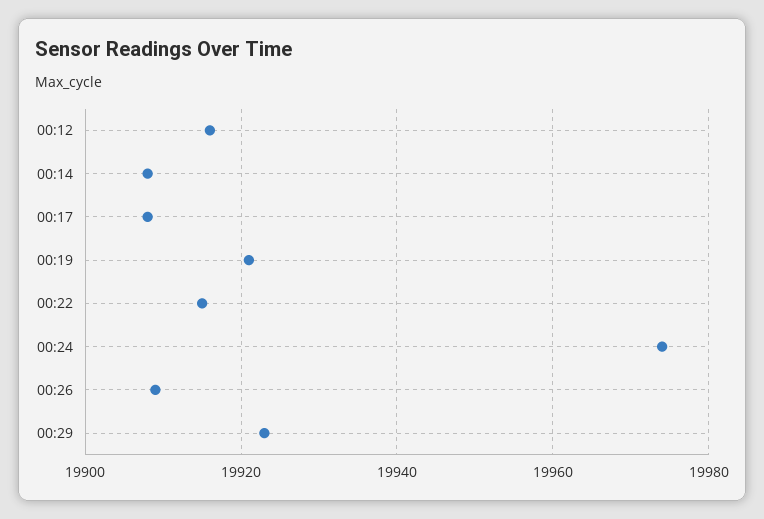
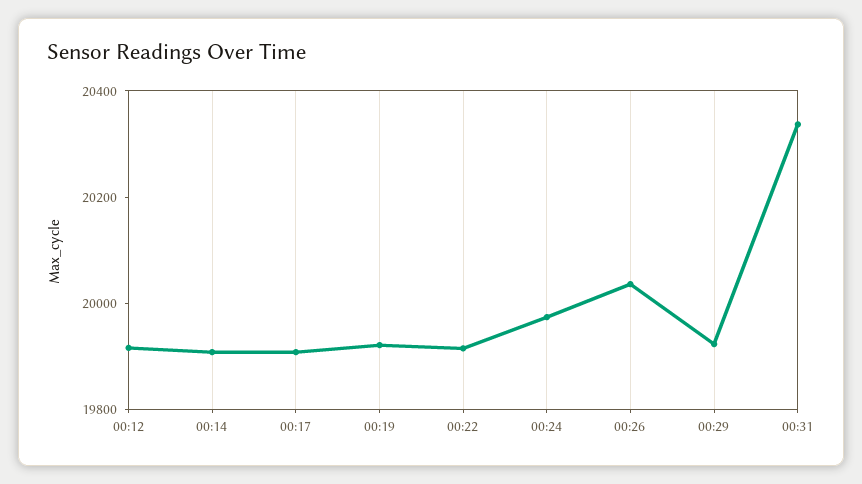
00:26: 19910 -> 20050
00:31: none -> 20350

